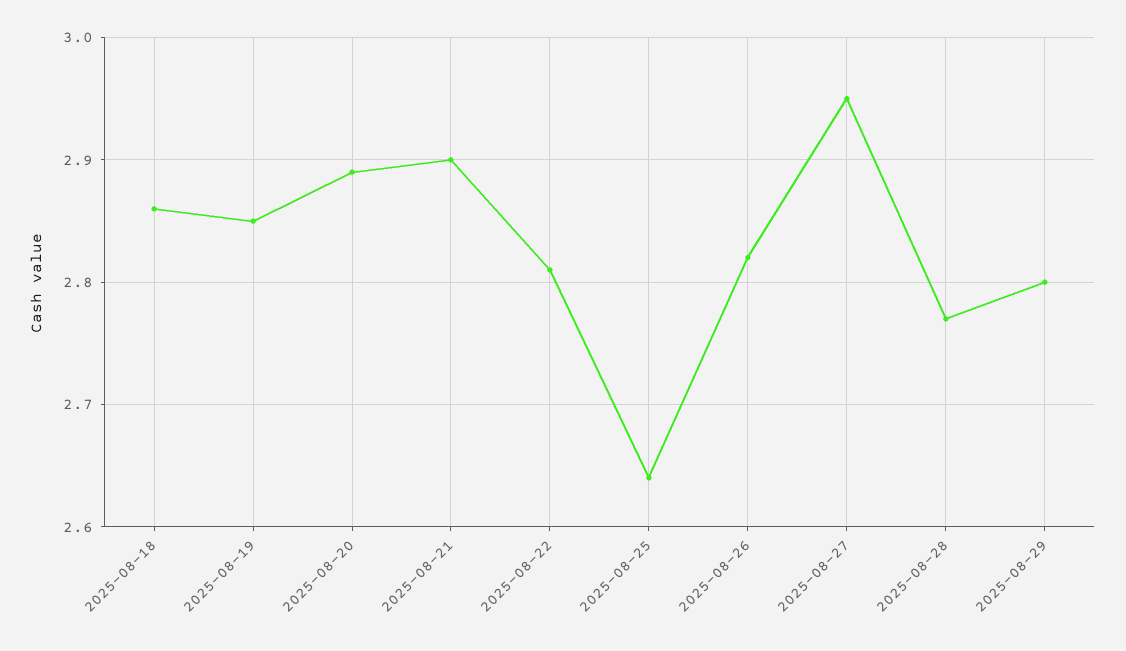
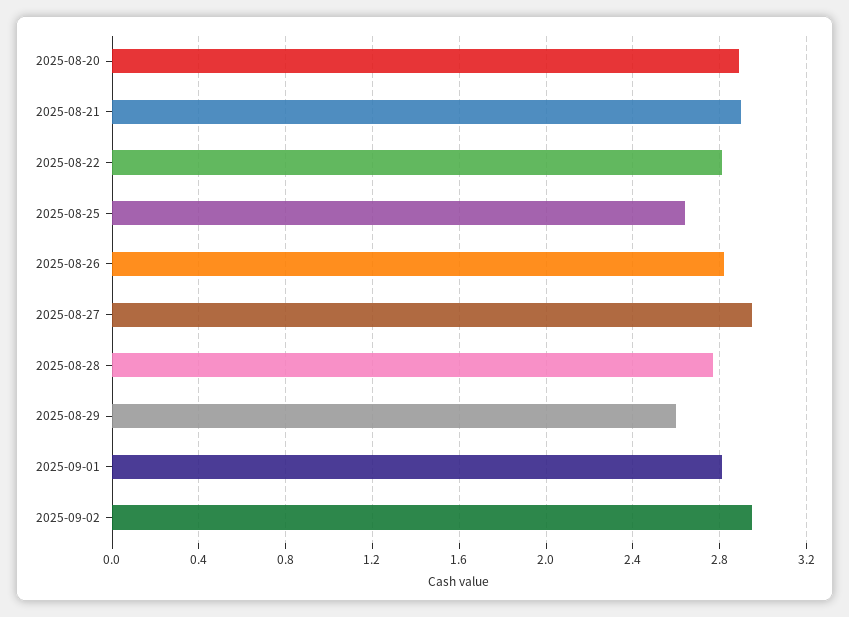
2025-08-18: 2.86 -> none
2025-08-19: 2.85 -> none
2025-08-29: 2.8 -> 2.6
2025-09-01: none -> 2.8
2025-09-02: none -> 2.95

